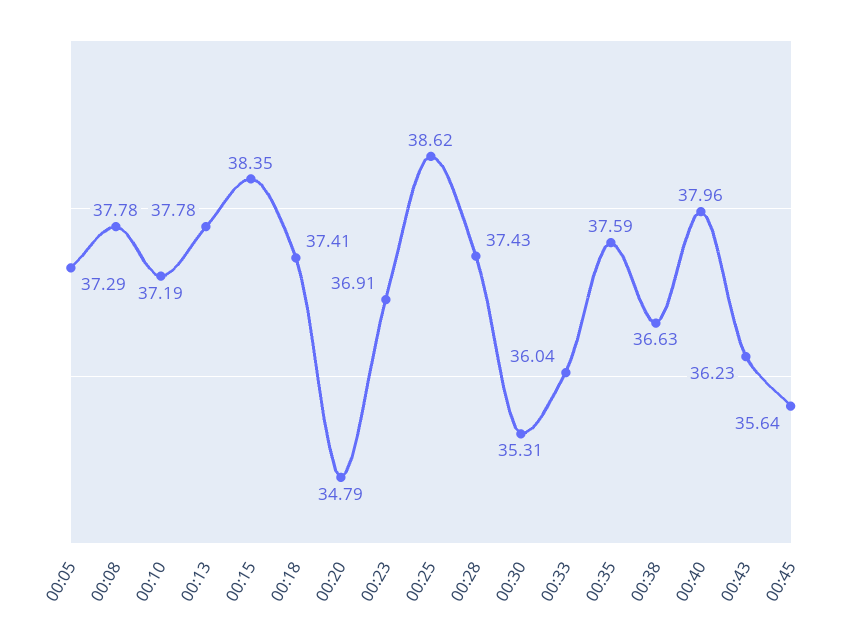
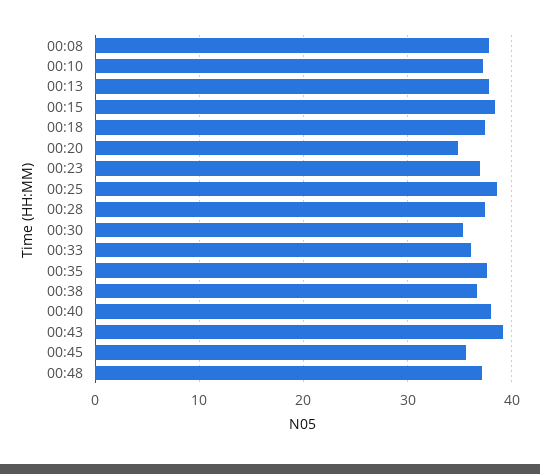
00:05: 37.29 -> none
00:43: 36.23 -> 39
00:48: none -> 37

